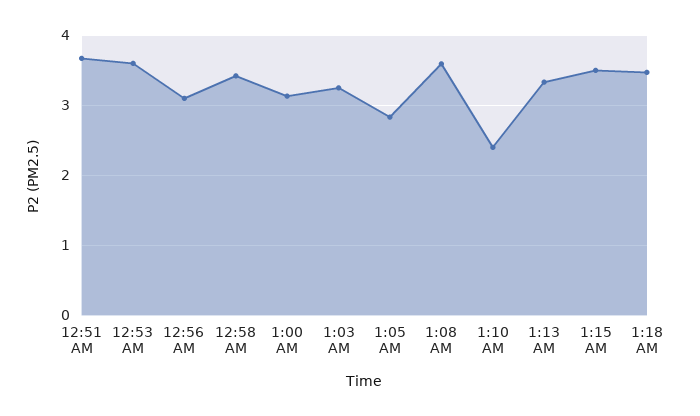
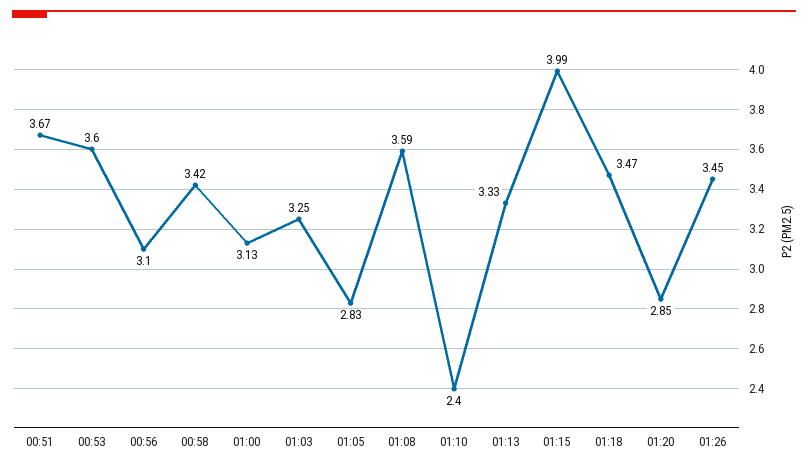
1:15 AM: 3.5 -> 3.99
01:20: none -> 2.85
01:26: none -> 3.45

